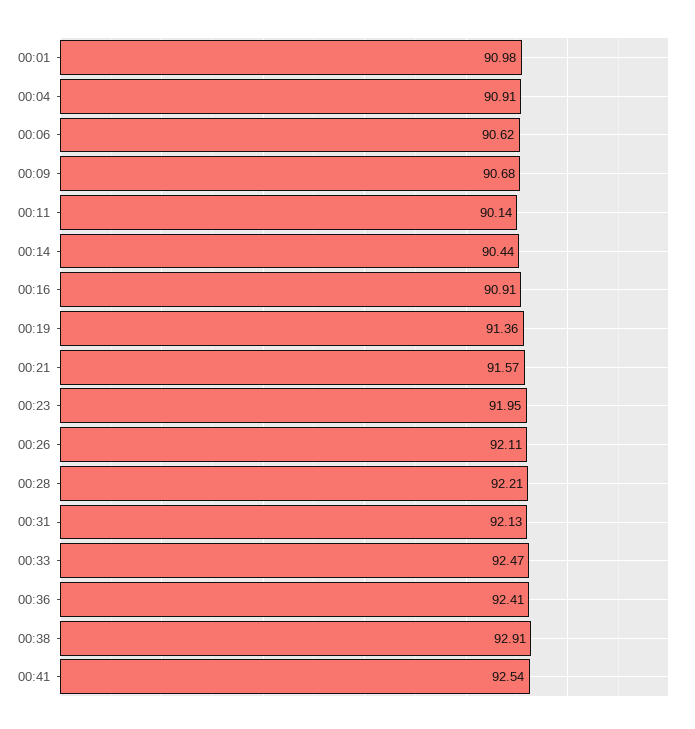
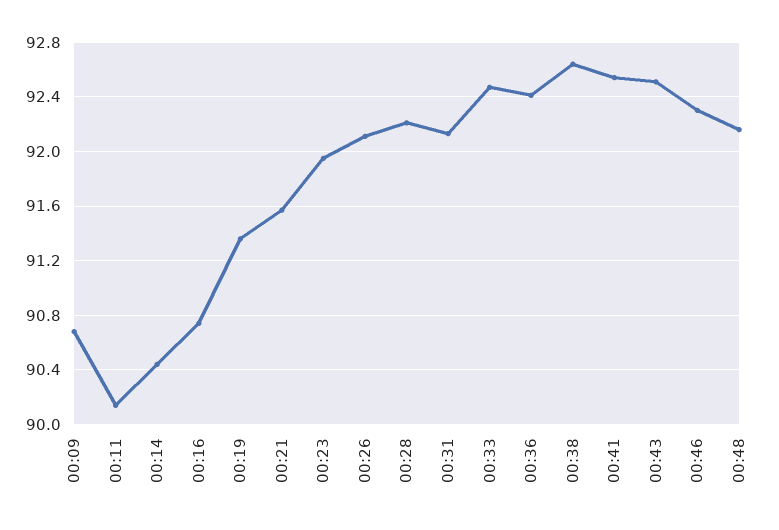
00:01: 90.98 -> none
00:04: 90.91 -> none
00:06: 90.62 -> none
00:16: 90.91 -> 90.75
00:38: 92.91 -> 92.65
00:43: none -> 92.5
00:46: none -> 92.3
00:48: none -> 92.15

